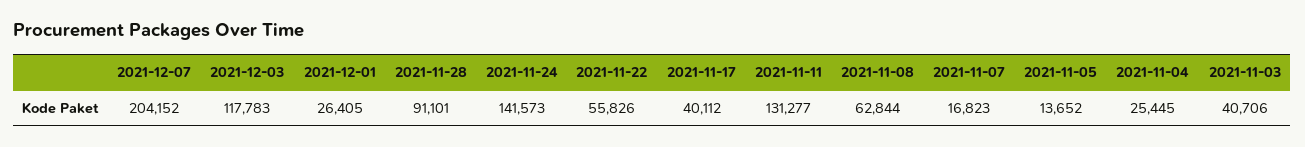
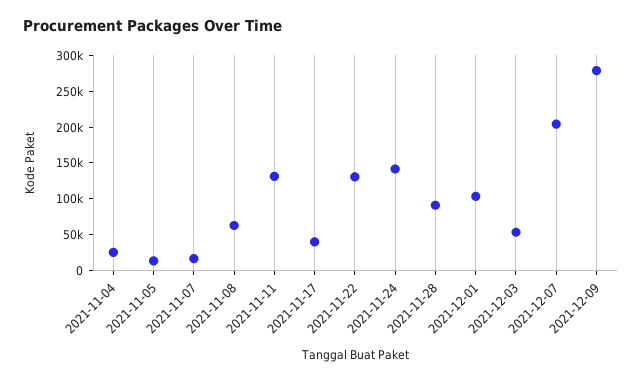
2021-12-03: 117783 -> 50000
2021-12-01: 26405 -> 100000
2021-11-22: 55826 -> 125000
2021-11-03: 40706 -> none
2021-12-09: none -> 275000

